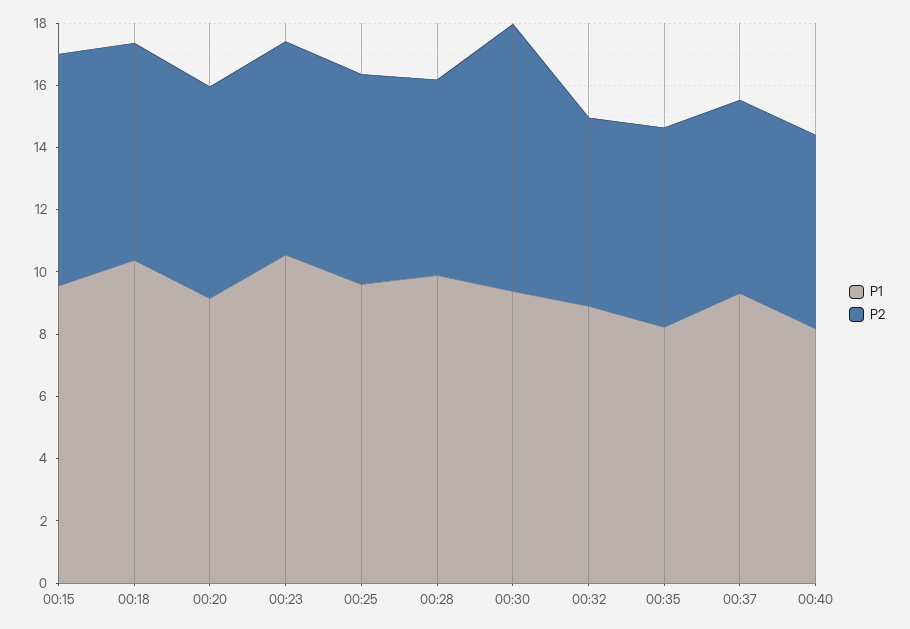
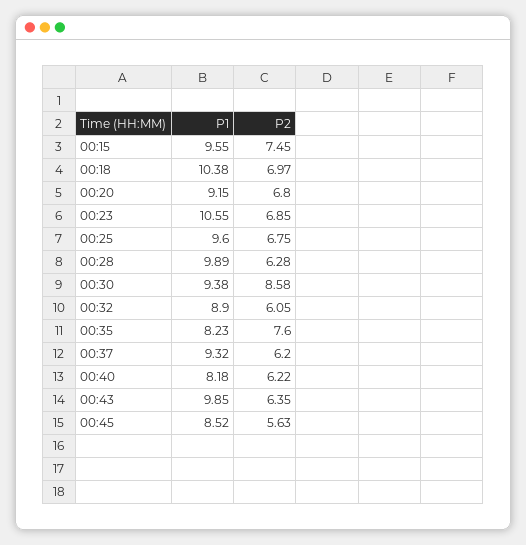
P2, 00:35: 6.5 -> 7.6
P1, 00:43: none -> 9.85
P2, 00:43: none -> 6.35
P1, 00:45: none -> 8.52
P2, 00:45: none -> 5.63

